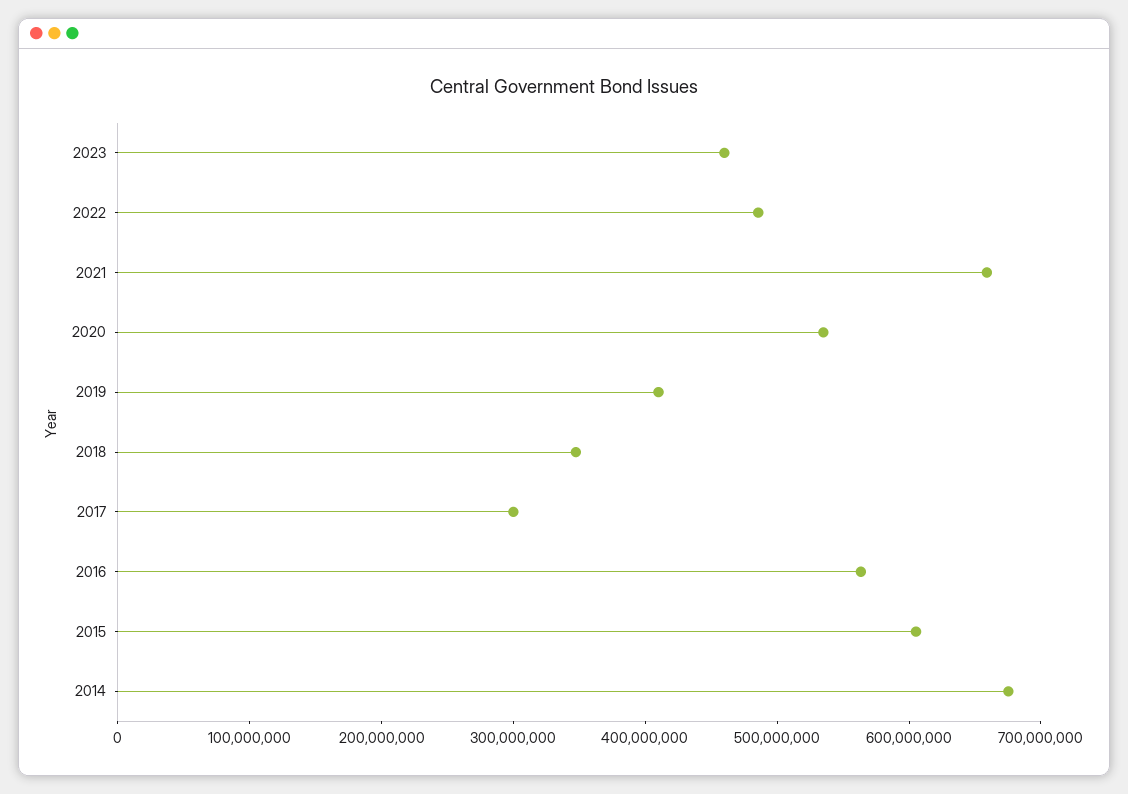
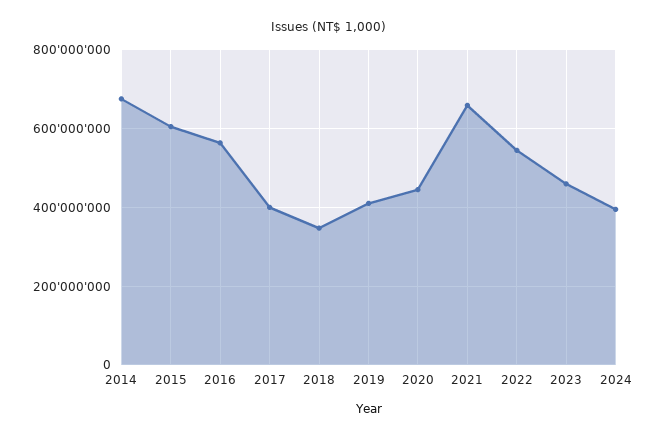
2022: 480000000 -> 540000000
2020: 540000000 -> 440000000
2017: 300000000 -> 400000000
2024: none -> 400000000

